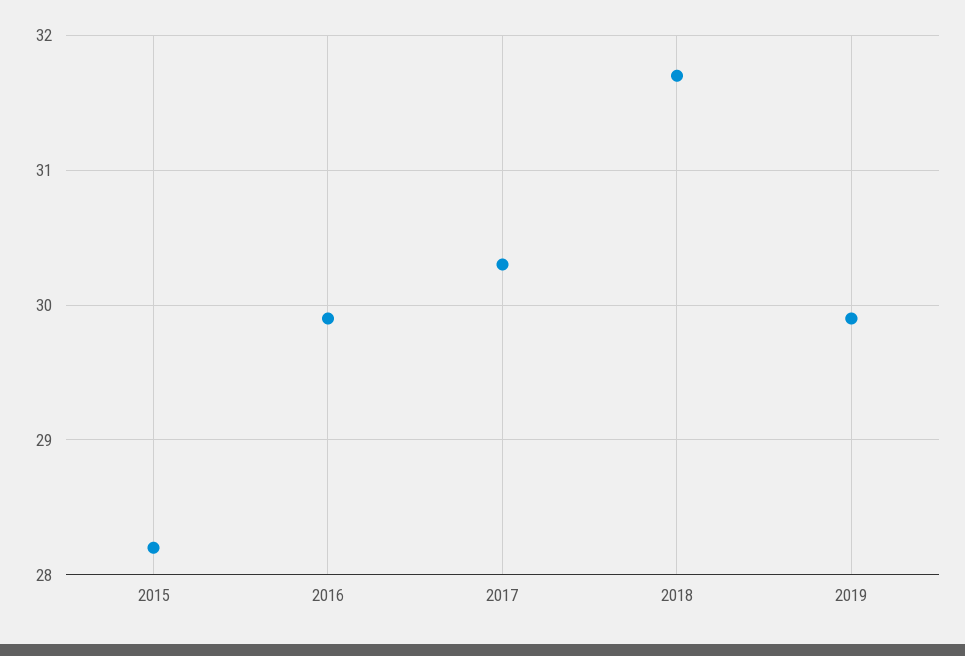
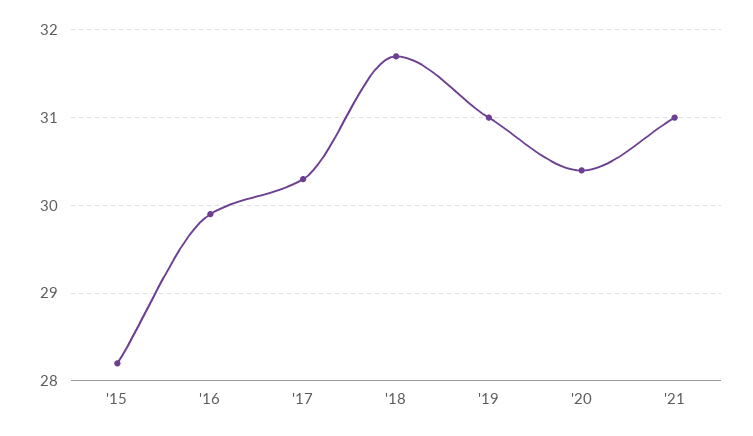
2019: 29.9 -> 31
'20: none -> 30.4
'21: none -> 31

